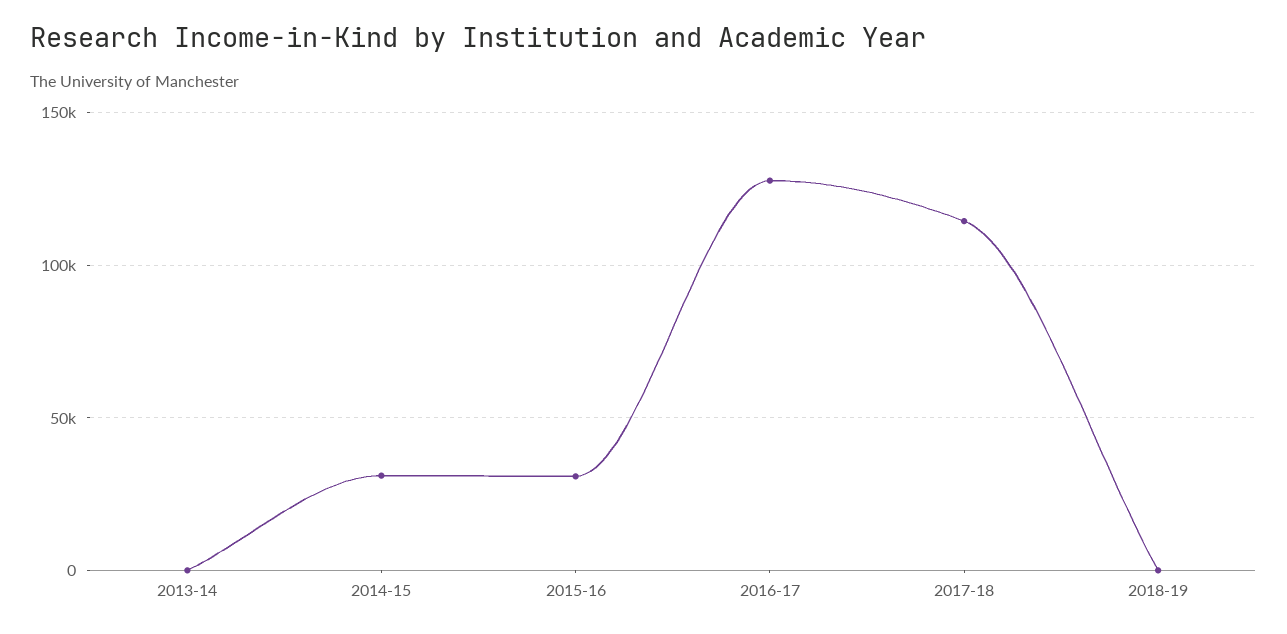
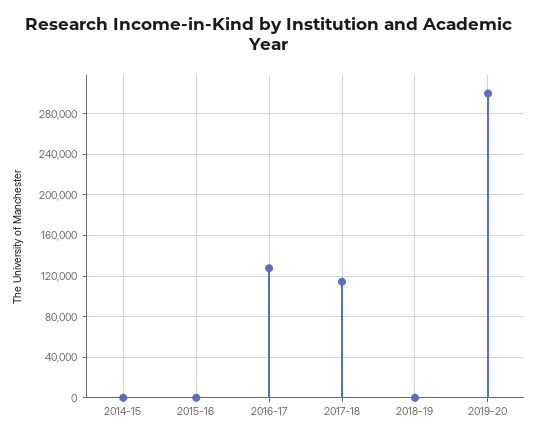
2013-14: 0 -> none
2014-15: 30000 -> 0
2015-16: 30000 -> 0
2019-20: none -> 300000

